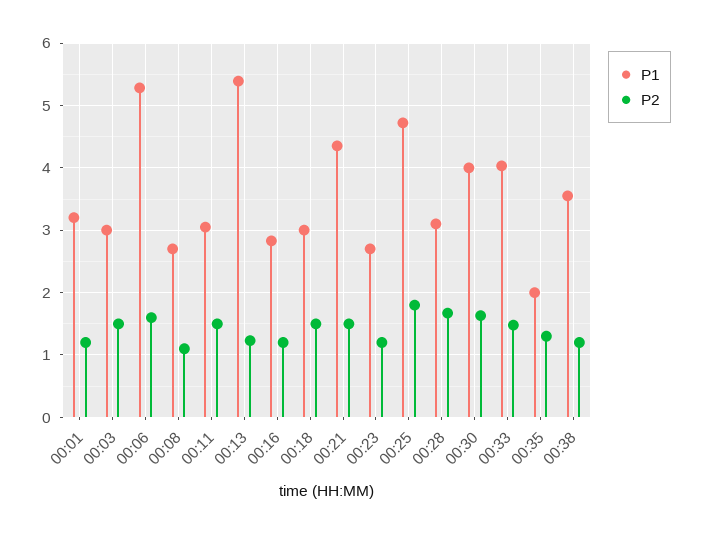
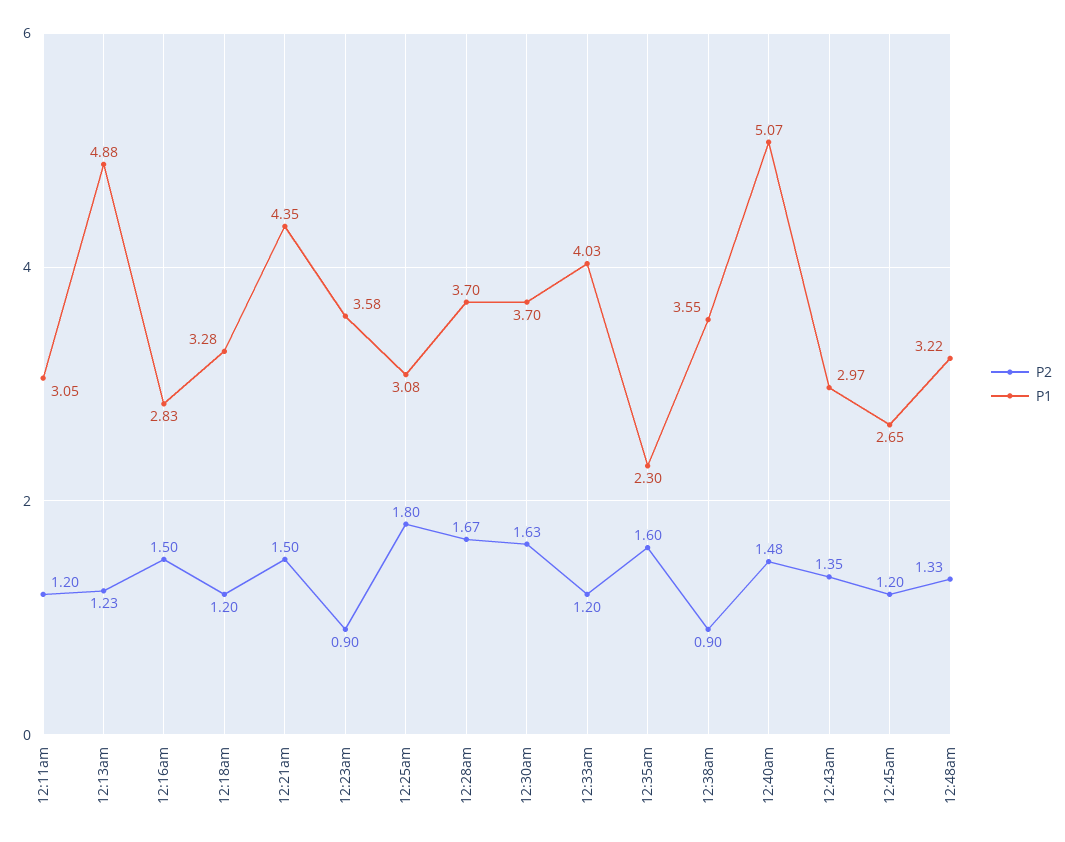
P1, 00:01: 3.2 -> none
P2, 00:01: 1.2 -> none
P1, 00:03: 3 -> none
P2, 00:03: 1.5 -> none
P1, 00:06: 5.3 -> none
P2, 00:06: 1.6 -> none
P1, 00:08: 2.7 -> none
P2, 00:08: 1.1 -> none
P2, 00:11: 1.5 -> 1.2
P1, 00:13: 5.4 -> 4.88
P2, 00:16: 1.2 -> 1.5
P1, 00:18: 3 -> 3.28
P2, 00:18: 1.5 -> 1.2
P1, 00:23: 2.7 -> 3.58
P2, 00:23: 1.2 -> 0.9
P1, 00:25: 4.7 -> 3.08
P1, 00:28: 3.1 -> 3.7
P1, 00:30: 4 -> 3.7
P2, 00:33: 1.5 -> 1.2
P1, 00:35: 2 -> 2.3
P2, 00:35: 1.3 -> 1.6
P2, 00:38: 1.2 -> 0.9
P2, 12:40am: none -> 1.48
P1, 12:40am: none -> 5.07
P2, 12:43am: none -> 1.35
P1, 12:43am: none -> 2.97
P2, 12:45am: none -> 1.2
P1, 12:45am: none -> 2.65
P2, 12:48am: none -> 1.33
P1, 12:48am: none -> 3.22

